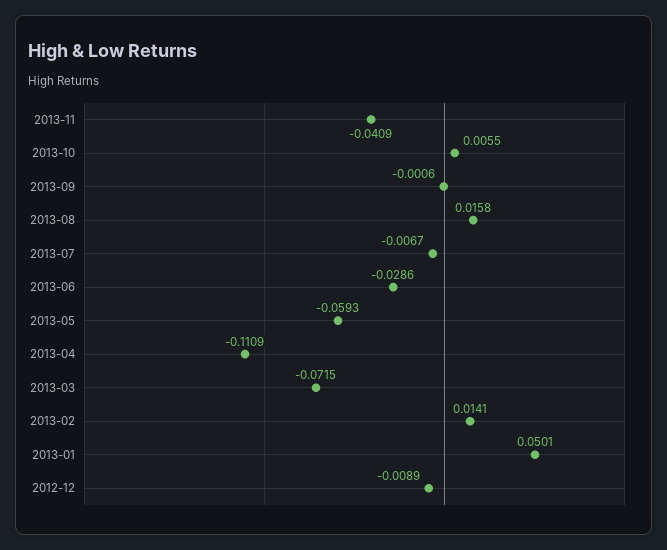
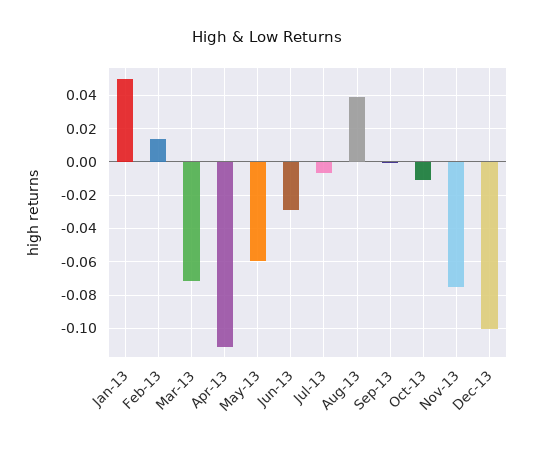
2013-11: -0.0409 -> -0.075
2013-10: 0.0055 -> -0.01
2013-08: 0.0158 -> 0.04
2012-12: -0.0089 -> none
Dec-13: none -> -0.1

